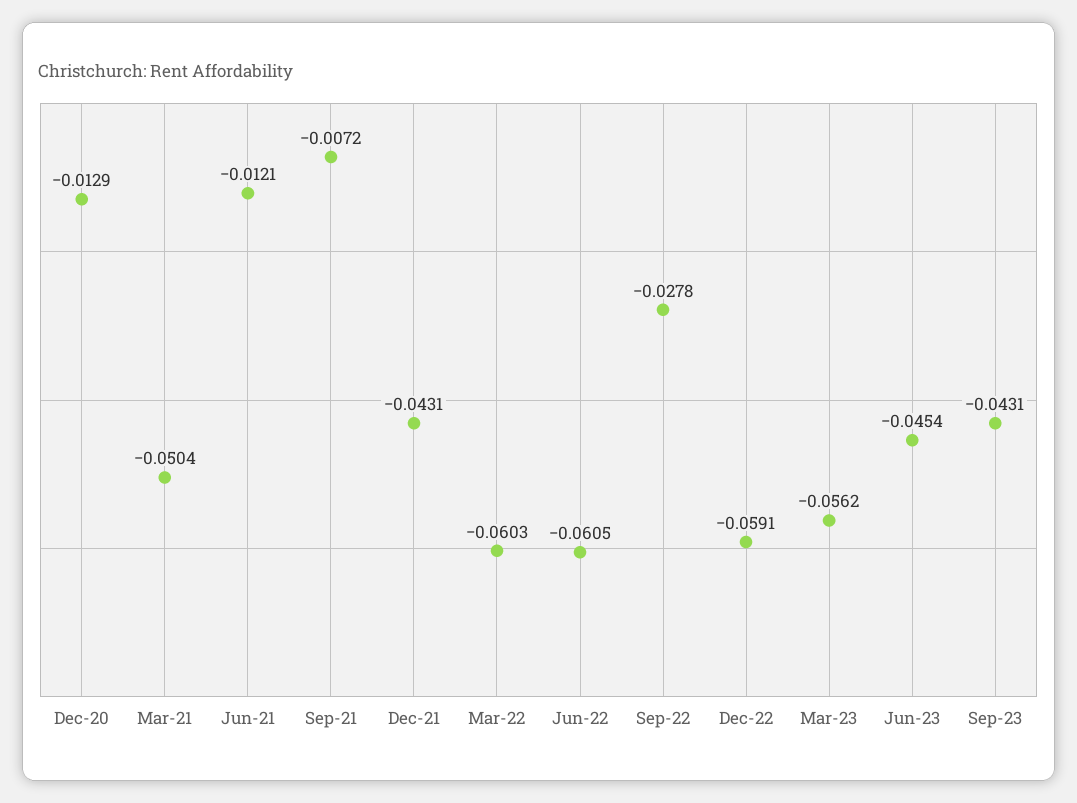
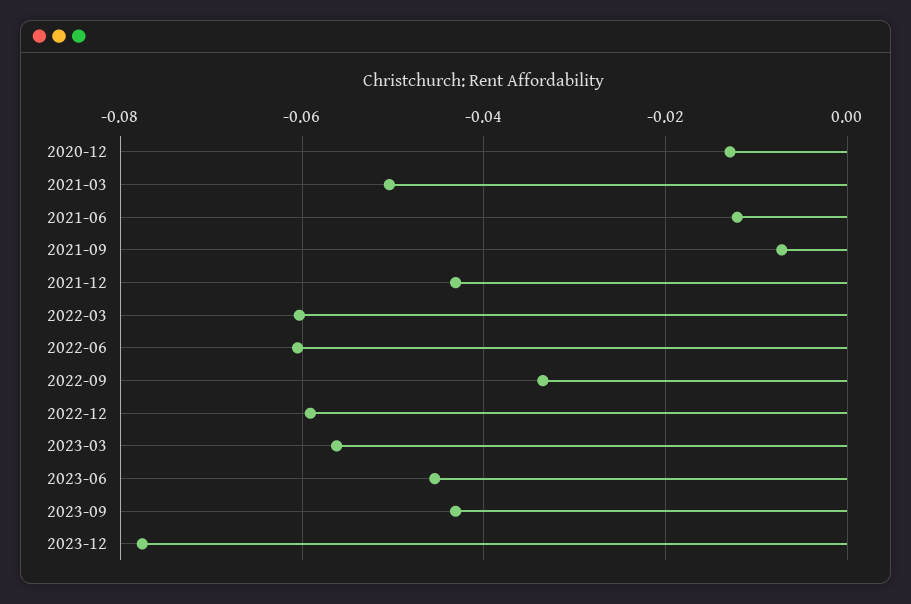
Sep-22: -0.0278 -> -0.034
2023-12: none -> -0.078

